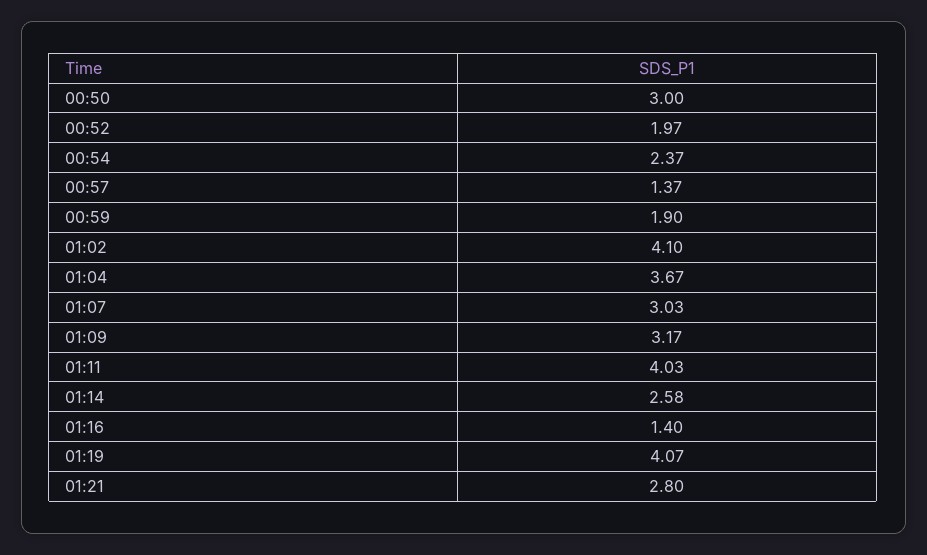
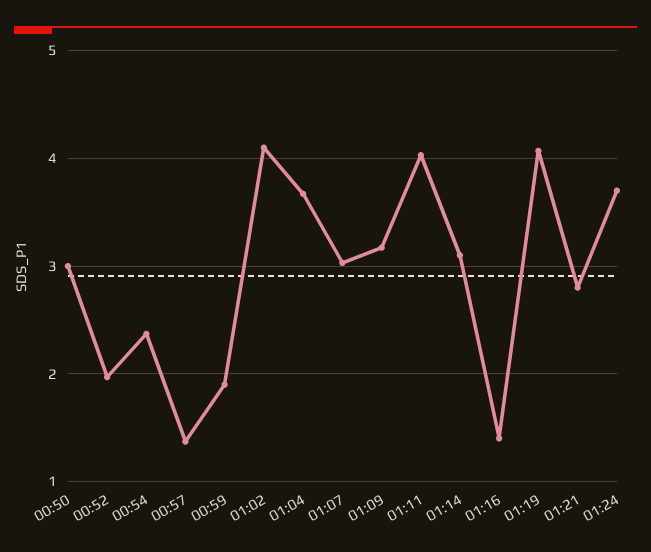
01:14: 2.58 -> 3.1
01:24: none -> 3.7

